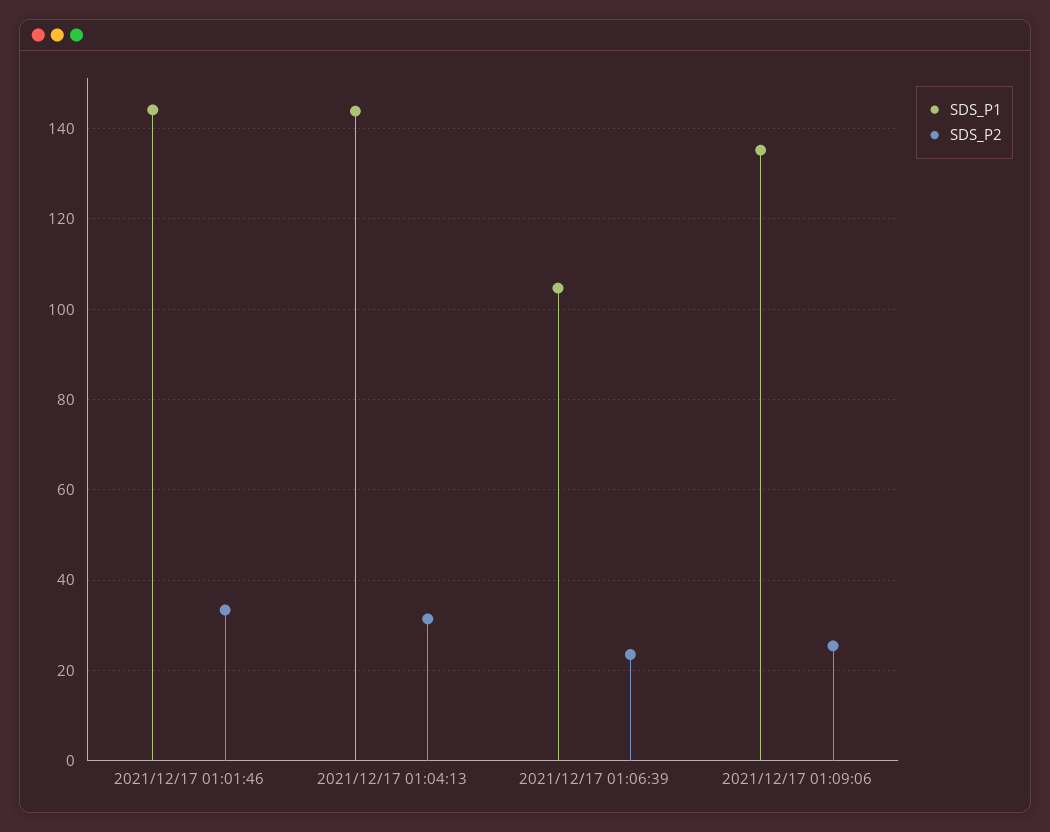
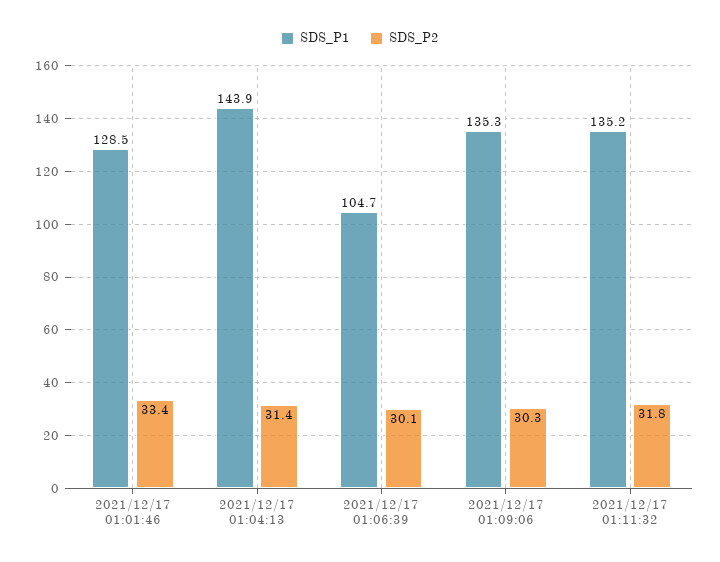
SDS_P1, 2021/12/17 01:01:46: 144 -> 128.5
SDS_P2, 2021/12/17 01:06:39: 24 -> 30.1
SDS_P2, 2021/12/17 01:09:06: 26 -> 30.3
SDS_P1, 2021/12/17 01:11:32: none -> 135.2
SDS_P2, 2021/12/17 01:11:32: none -> 31.8

